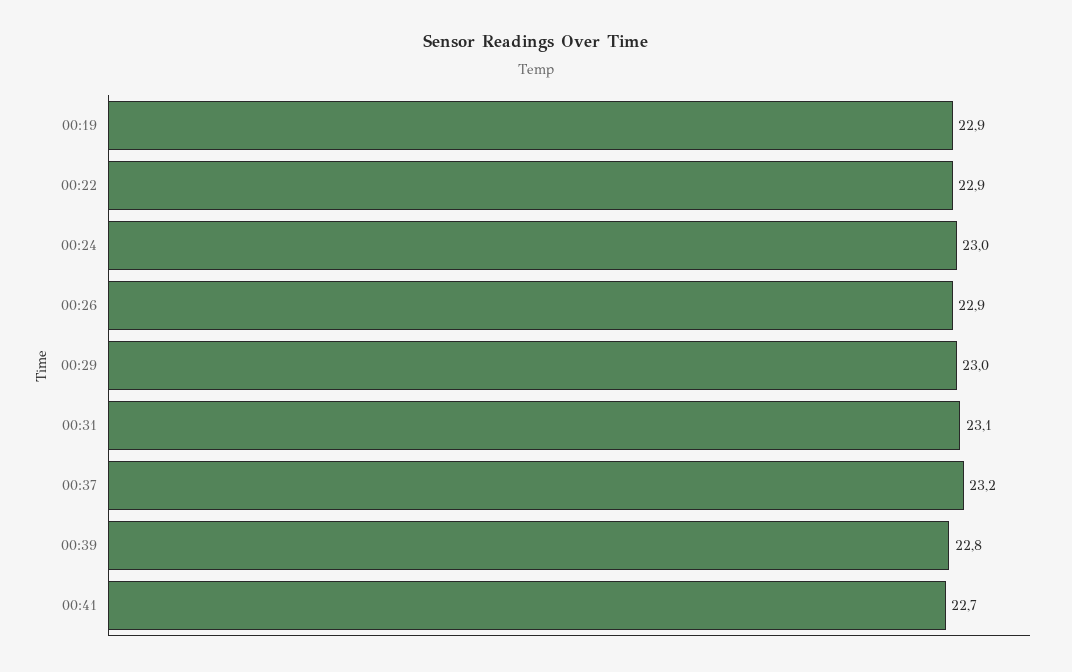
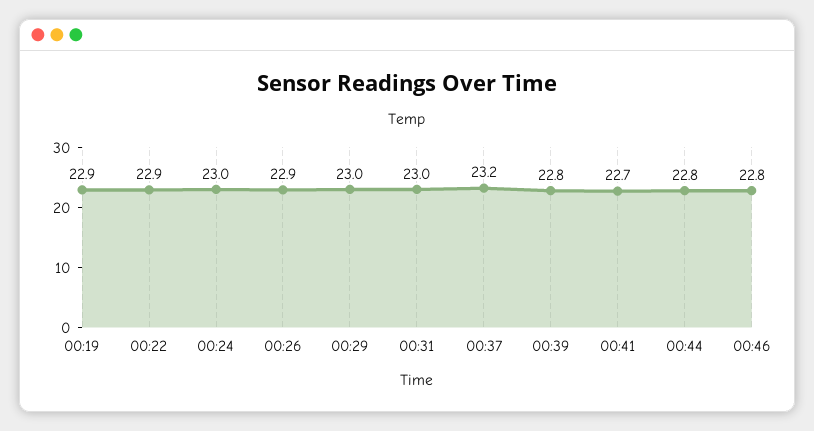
00:31: 23.1 -> 23
00:44: none -> 22.8
00:46: none -> 22.8

